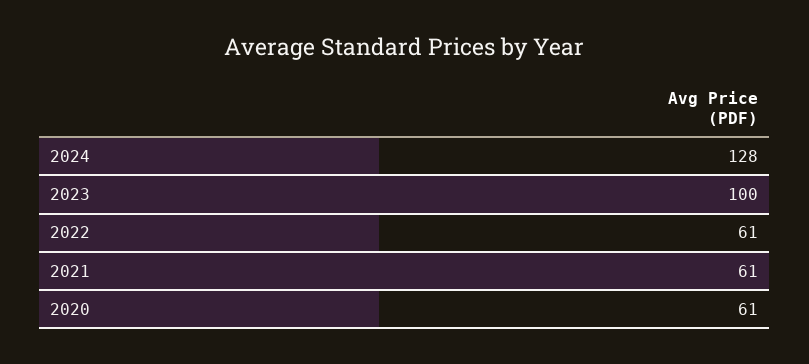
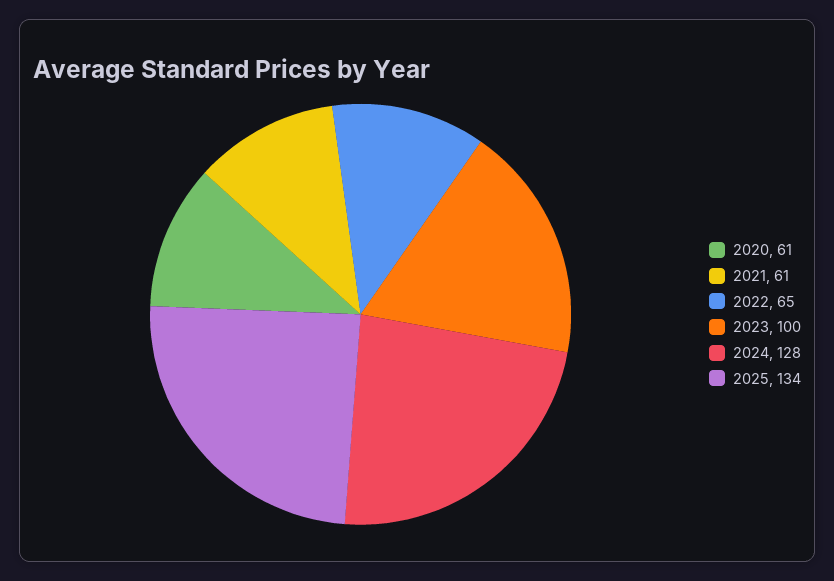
2022: 61 -> 65
2025: none -> 134

